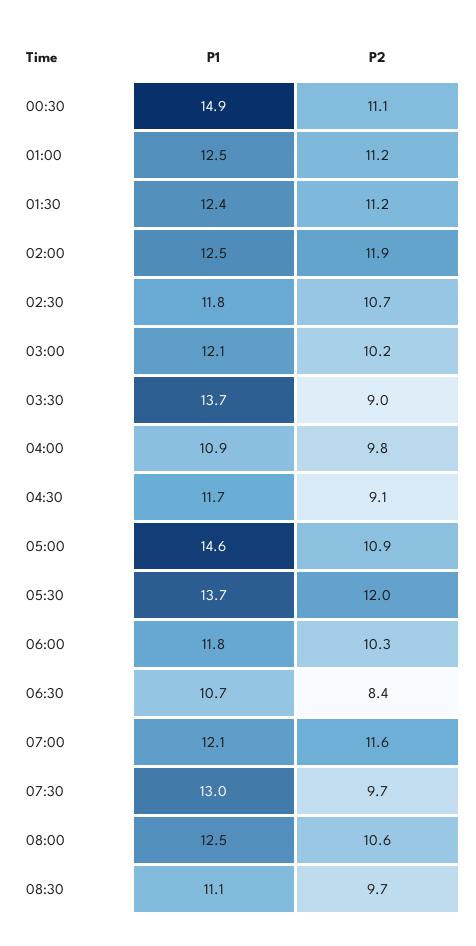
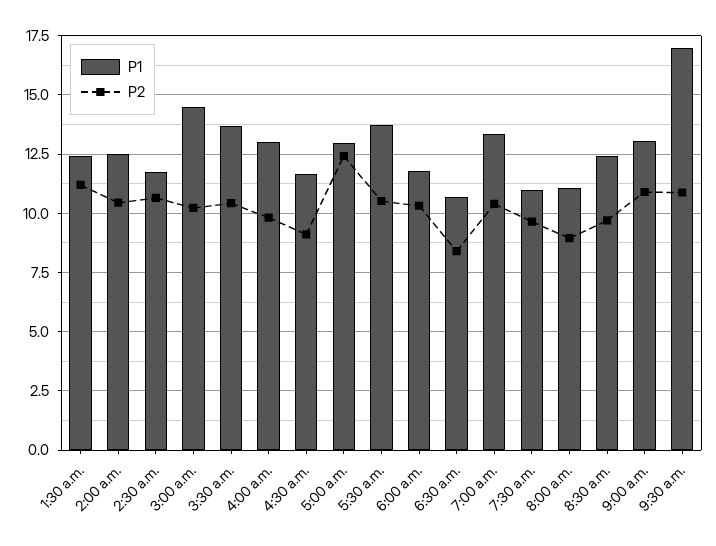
P1, 00:30: 14.9 -> none
P2, 00:30: 11.1 -> none
P1, 01:00: 12.5 -> none
P2, 01:00: 11.2 -> none
P2, 02:00: 11.9 -> 10.5
P1, 03:00: 12.1 -> 14.5
P2, 03:30: 9 -> 10.5
P1, 04:00: 10.9 -> 13
P1, 05:00: 14.6 -> 13
P2, 05:00: 10.9 -> 12.5
P2, 05:30: 12 -> 10.5
P1, 07:00: 12.1 -> 13.5
P2, 07:00: 11.6 -> 10.5
P1, 07:30: 13 -> 11
P1, 08:00: 12.5 -> 11
P2, 08:00: 10.6 -> 9
P1, 08:30: 11.1 -> 12.5
P1, 9:00 a.m.: none -> 13
P2, 9:00 a.m.: none -> 11
P1, 9:30 a.m.: none -> 17
P2, 9:30 a.m.: none -> 11

